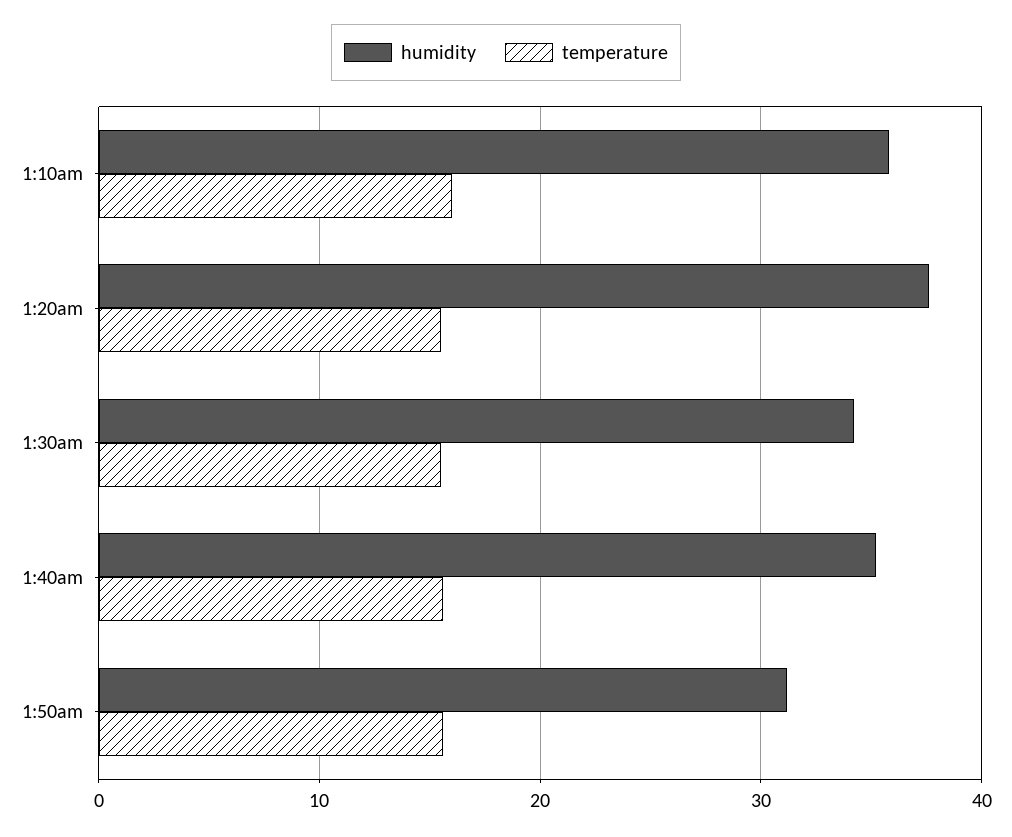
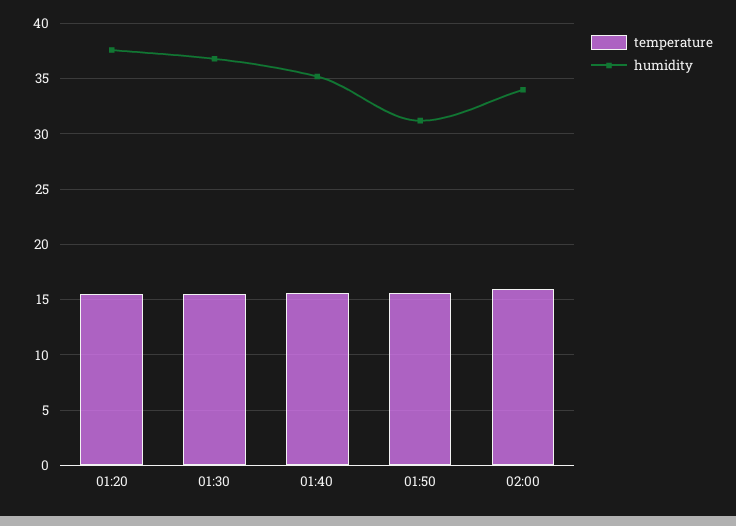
humidity, 1:10am: 36 -> none
temperature, 1:10am: 16 -> none
humidity, 1:30am: 34 -> 37
temperature, 02:00: none -> 16
humidity, 02:00: none -> 34

